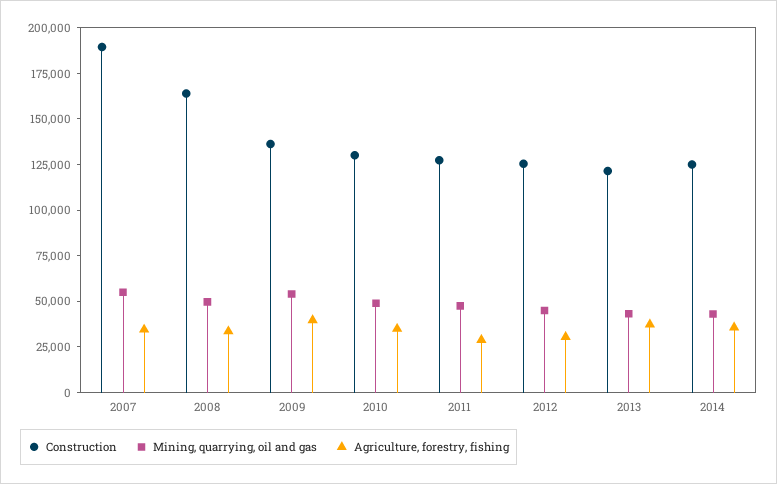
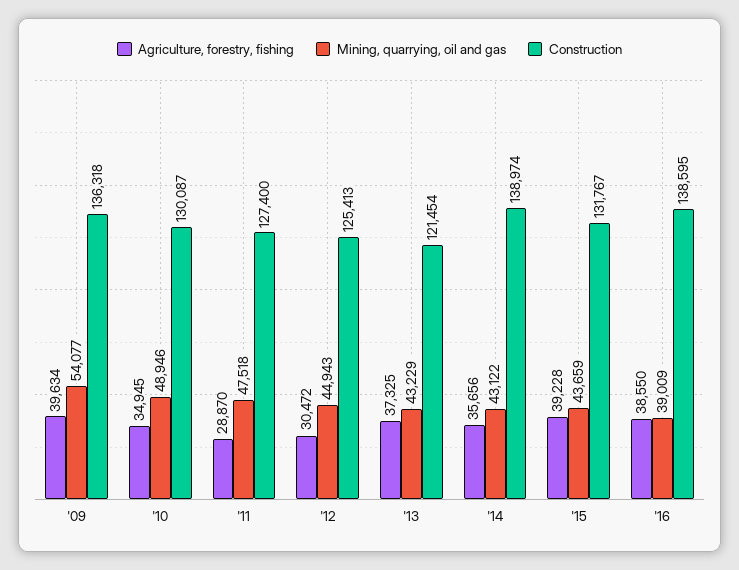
Construction, 2007: 190000 -> none
Mining, quarrying, oil and gas, 2007: 55000 -> none
Agriculture, forestry, fishing, 2007: 35000 -> none
Construction, 2008: 165000 -> none
Mining, quarrying, oil and gas, 2008: 50000 -> none
Agriculture, forestry, fishing, 2008: 35000 -> none
Construction, 2014: 125000 -> 138974
Agriculture, forestry, fishing, '15: none -> 39228
Mining, quarrying, oil and gas, '15: none -> 43659
Construction, '15: none -> 131767
Agriculture, forestry, fishing, '16: none -> 38550
Mining, quarrying, oil and gas, '16: none -> 39009
Construction, '16: none -> 138595

